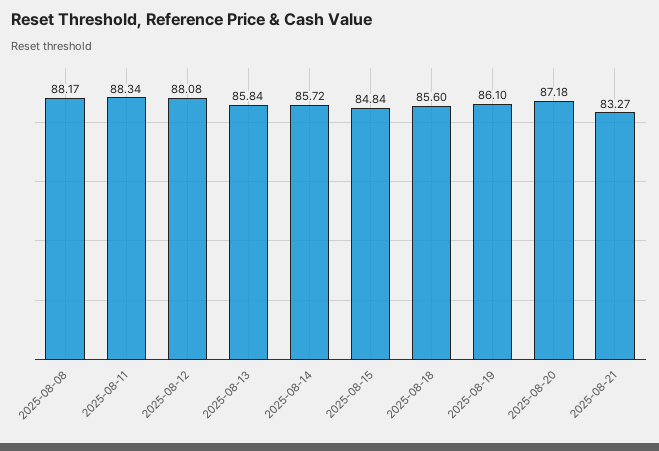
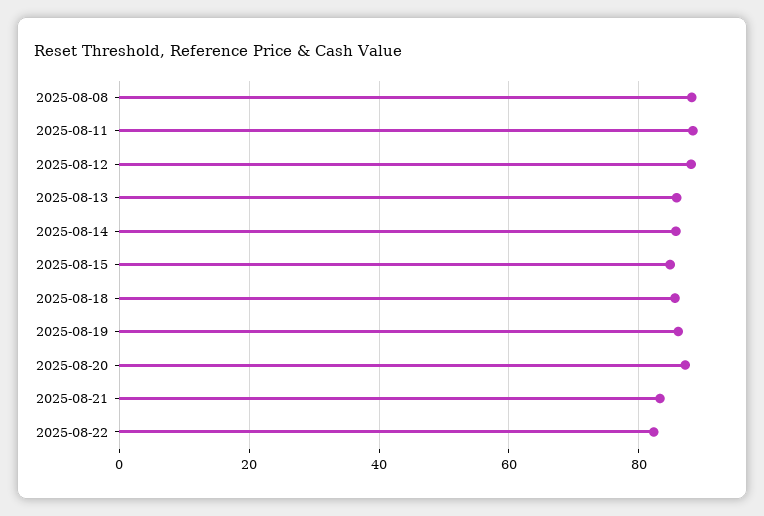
2025-08-22: none -> 82

